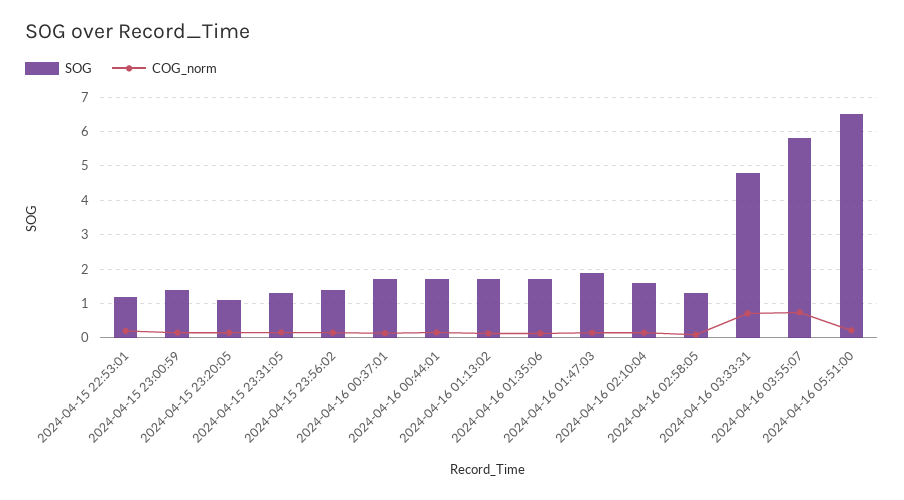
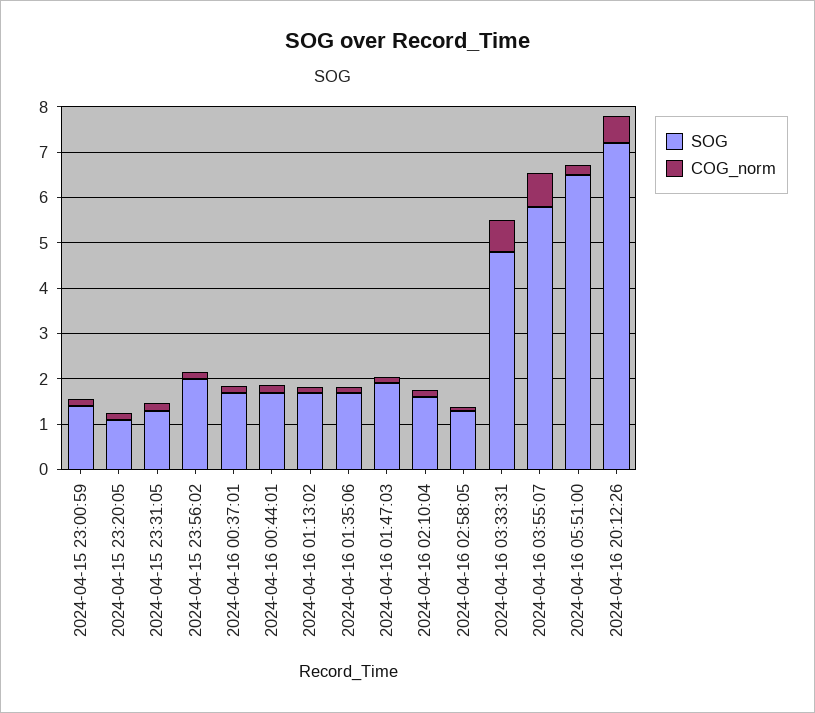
SOG, 2024-04-15 22:53:01: 1.2 -> none
COG_norm, 2024-04-15 22:53:01: 0.2 -> none
SOG, 2024-04-15 23:56:02: 1.4 -> 2
SOG, 2024-04-16 20:12:26: none -> 7.2
COG_norm, 2024-04-16 20:12:26: none -> 0.6

